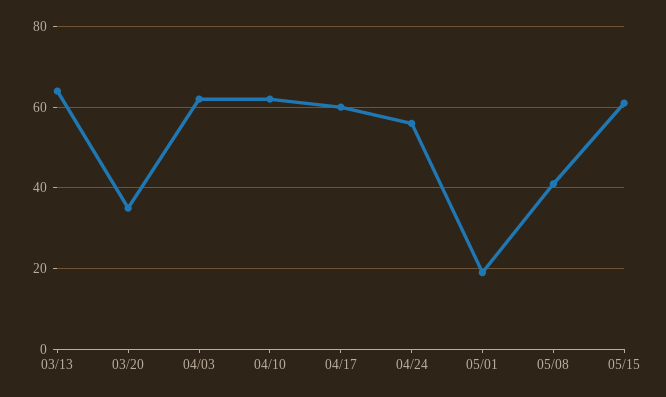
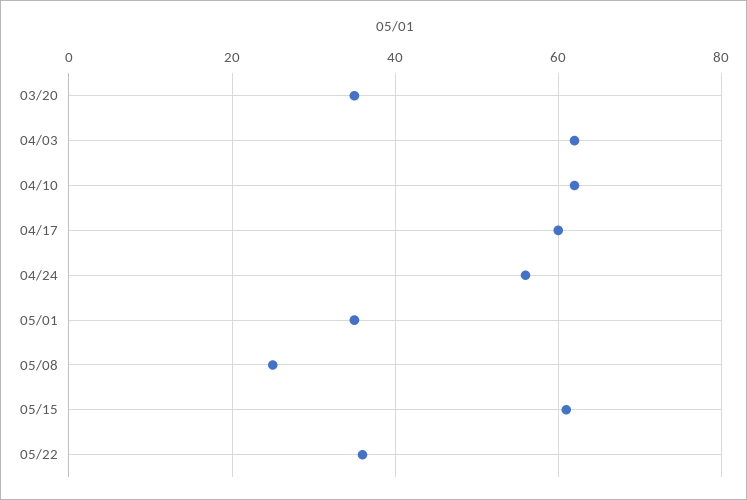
03/13: 65 -> none
05/01: 20 -> 35
05/08: 40 -> 25
05/22: none -> 35

